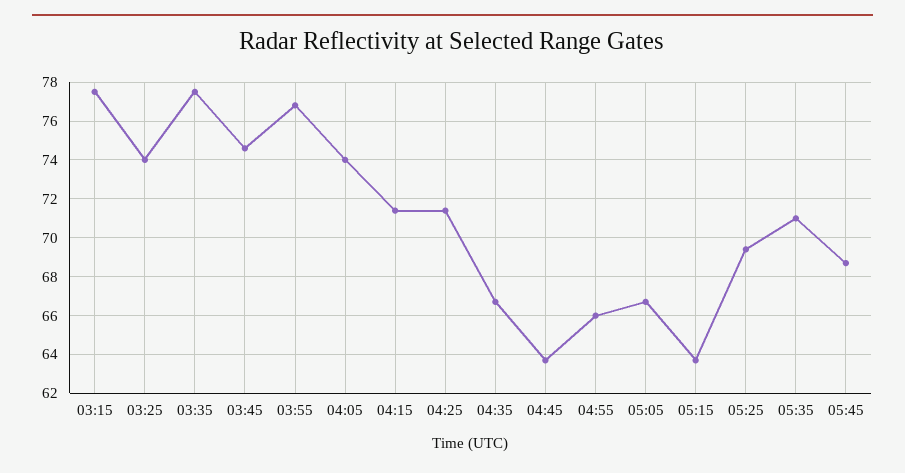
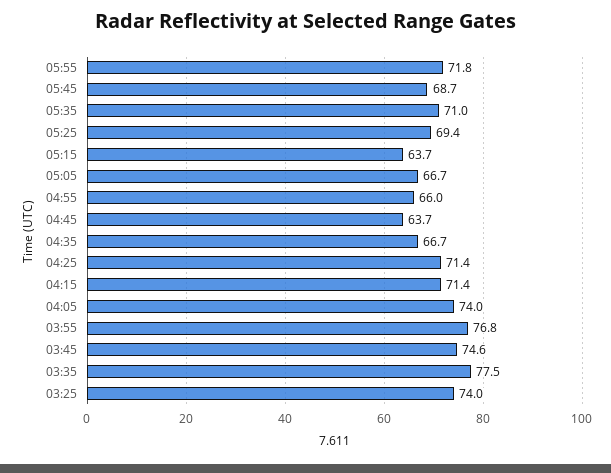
03:15: 77.5 -> none
05:55: none -> 71.8

